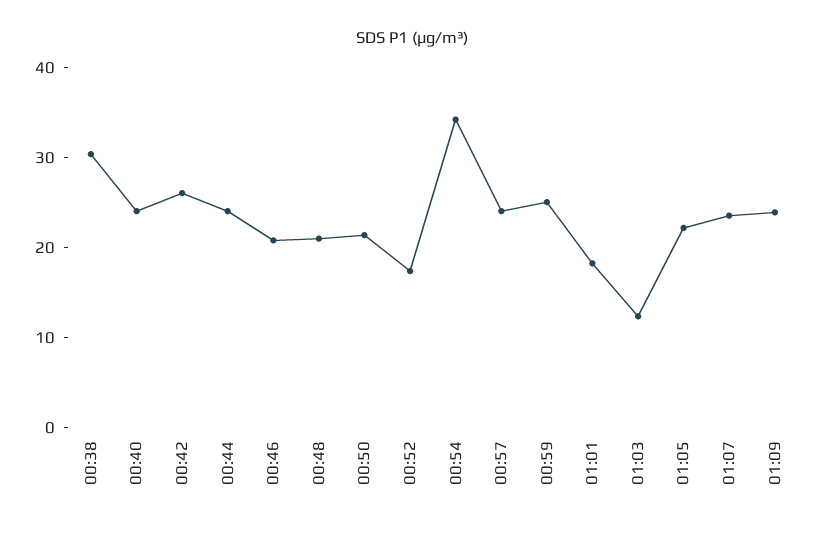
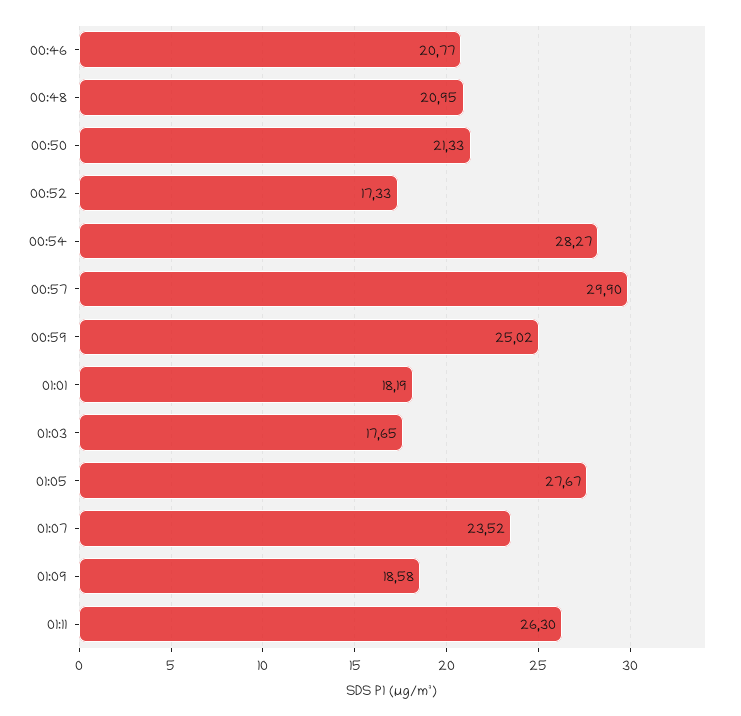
00:38: 30 -> none
00:40: 24 -> none
00:42: 26 -> none
00:44: 24 -> none
00:54: 34 -> 28.27
00:57: 24 -> 29.9
01:03: 12 -> 17.65
01:05: 22 -> 27.67
01:09: 24 -> 18.58
01:11: none -> 26.3

